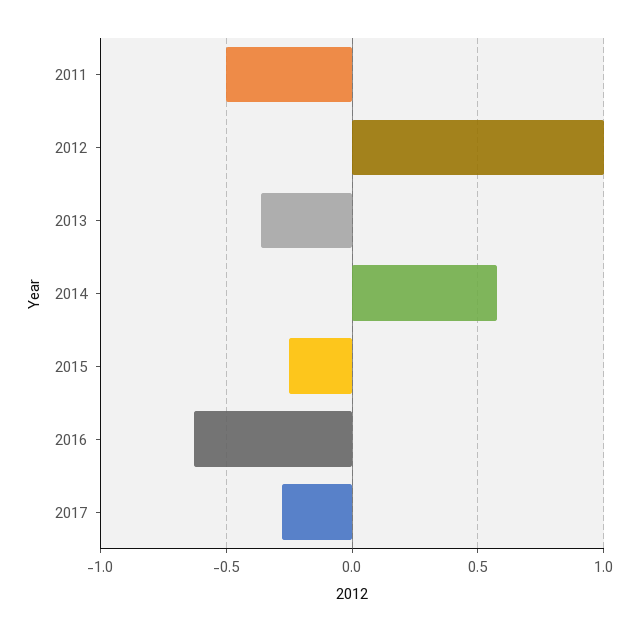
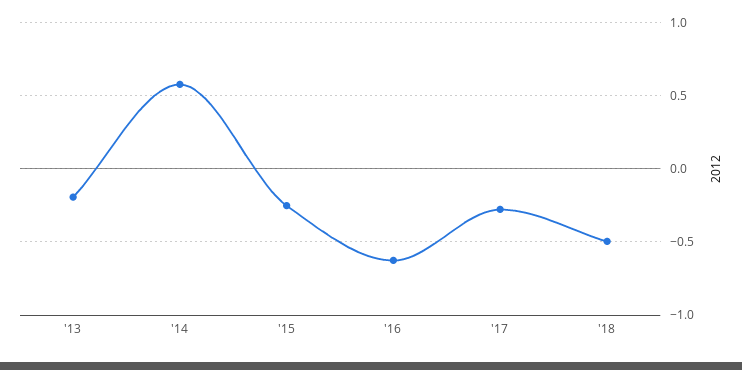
2011: -0.5 -> none
2012: 1 -> none
2013: -0.35 -> -0.2
'18: none -> -0.5

